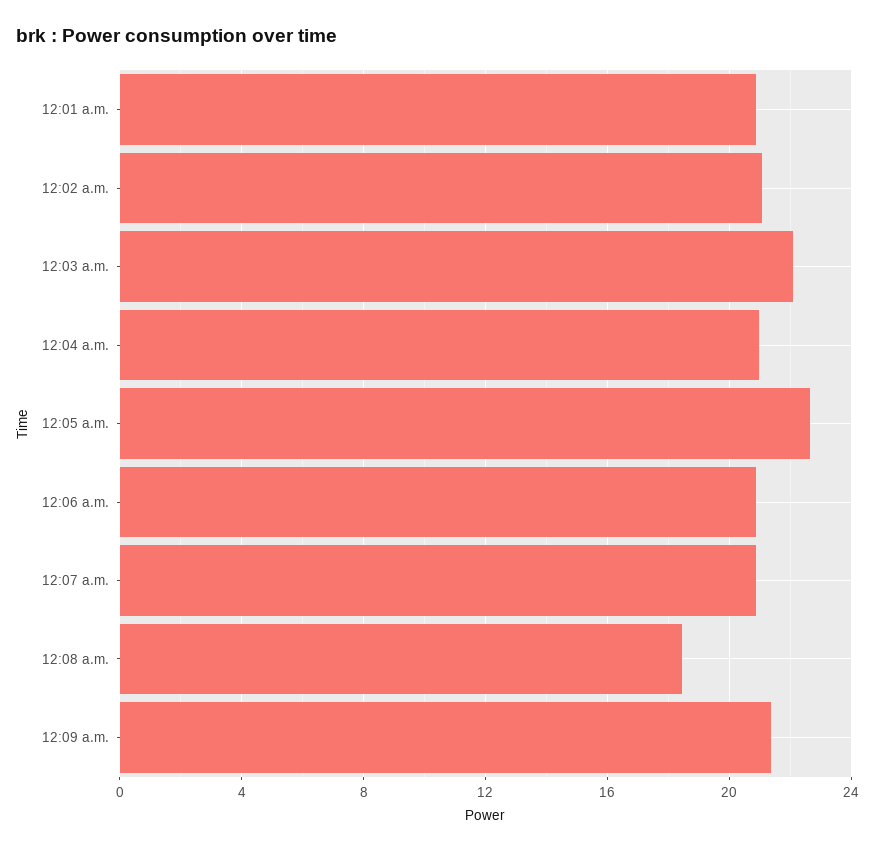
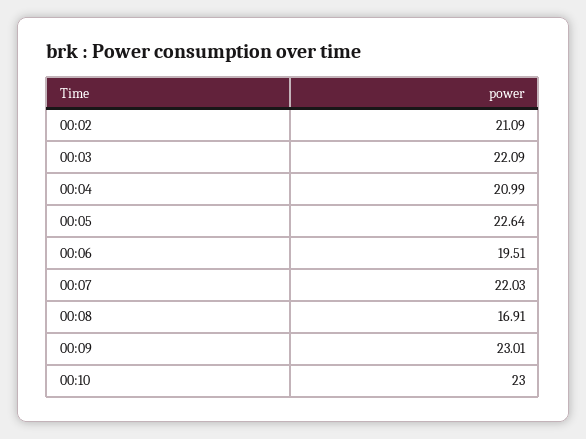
12:01 a.m.: 21 -> none
12:06 a.m.: 21 -> 19.51
12:07 a.m.: 21 -> 22.03
12:08 a.m.: 18.5 -> 16.91
12:09 a.m.: 21.5 -> 23.01
00:10: none -> 23

